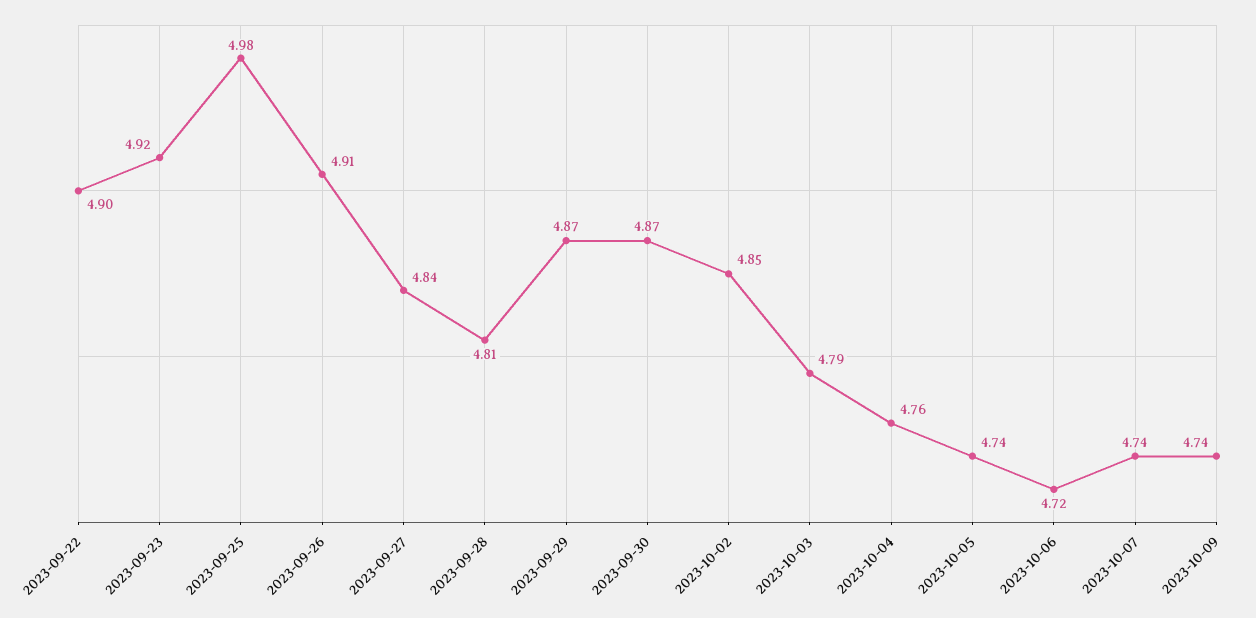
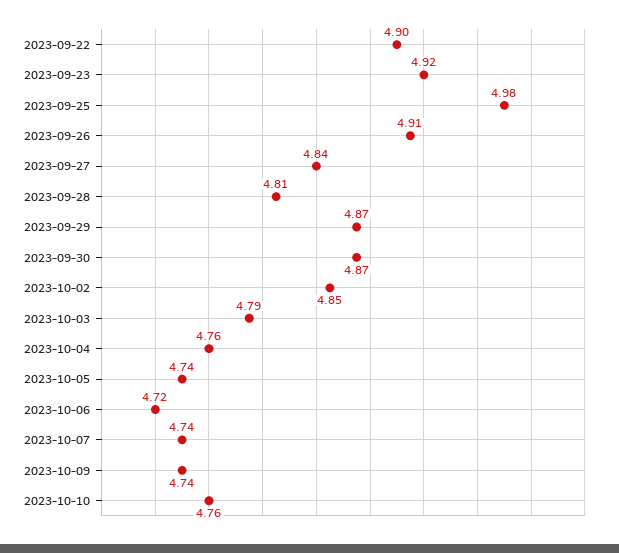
2023-10-10: none -> 4.76

